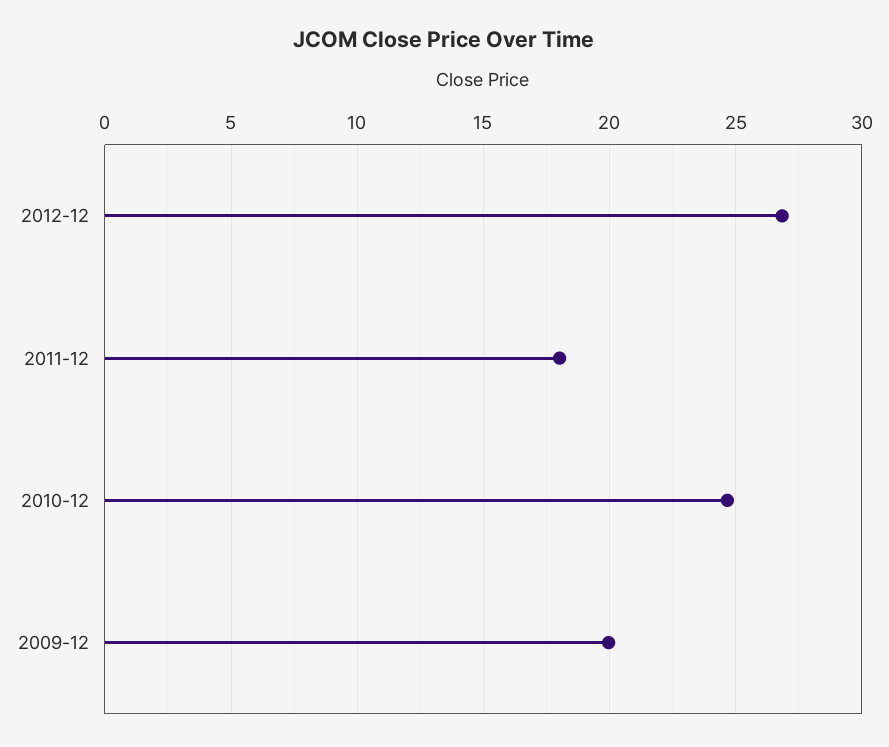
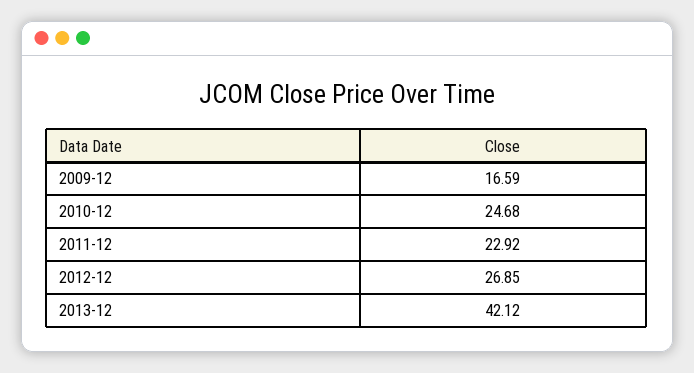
2011-12: 18 -> 22.92
2009-12: 20 -> 16.59
2013-12: none -> 42.12

